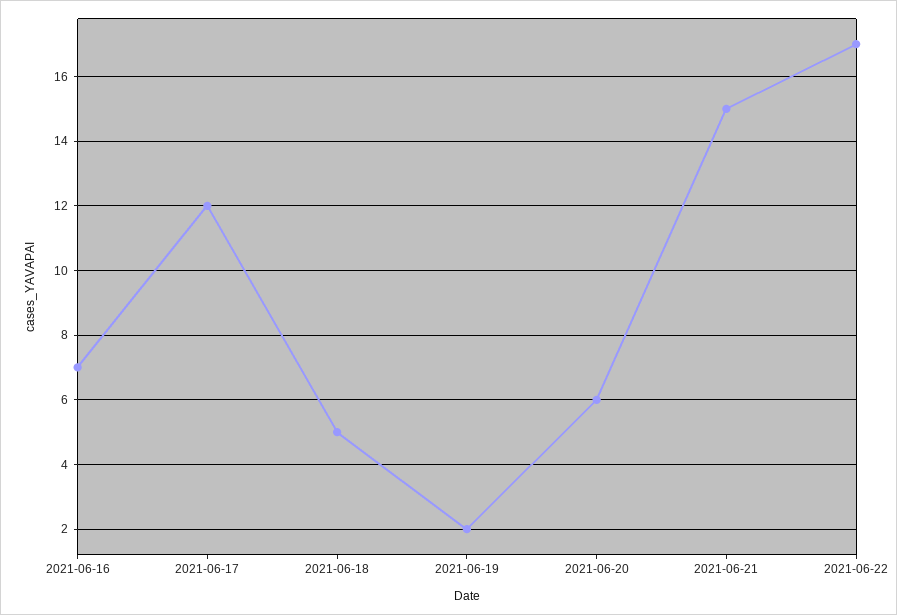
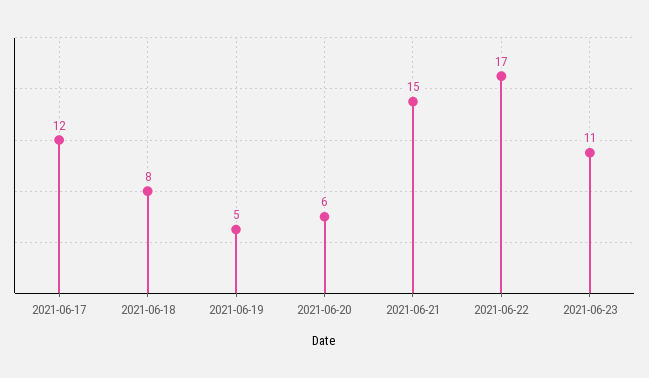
2021-06-16: 7 -> none
2021-06-18: 5 -> 8
2021-06-19: 2 -> 5
2021-06-23: none -> 11

